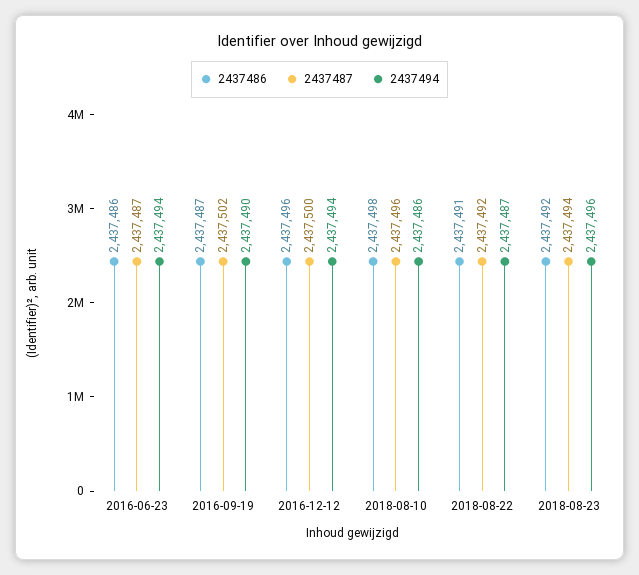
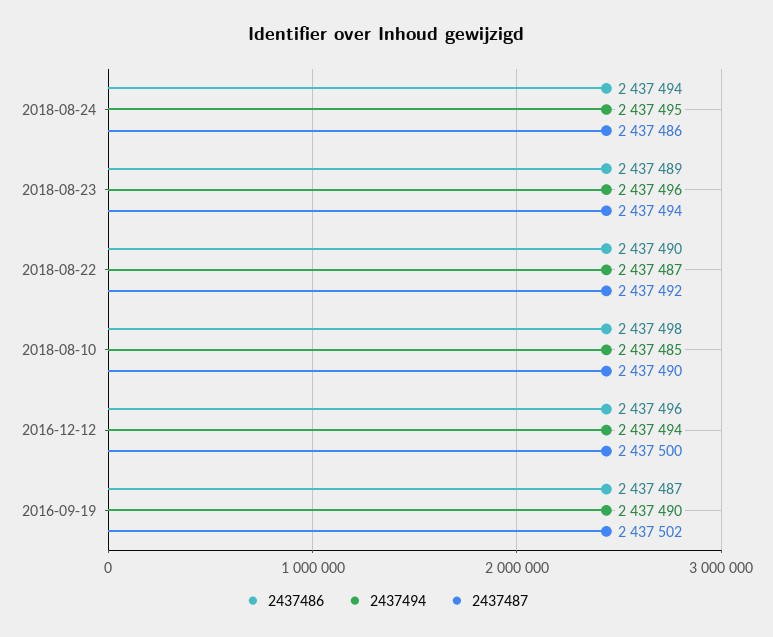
2437486, 2016-06-23: 2437486 -> none
2437487, 2016-06-23: 2437487 -> none
2437494, 2016-06-23: 2437494 -> none
2437487, 2018-08-10: 2437496 -> 2437490
2437494, 2018-08-10: 2437486 -> 2437485
2437486, 2018-08-22: 2437491 -> 2437490
2437486, 2018-08-23: 2437492 -> 2437489
2437486, 2018-08-24: none -> 2437494
2437494, 2018-08-24: none -> 2437495
2437487, 2018-08-24: none -> 2437486

